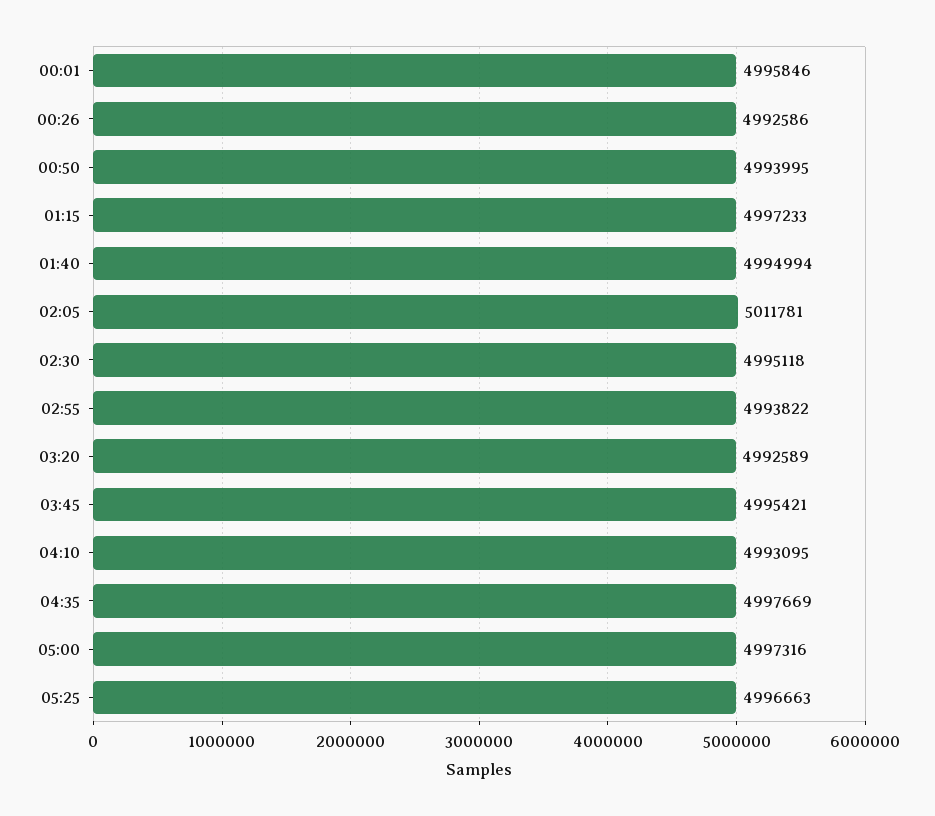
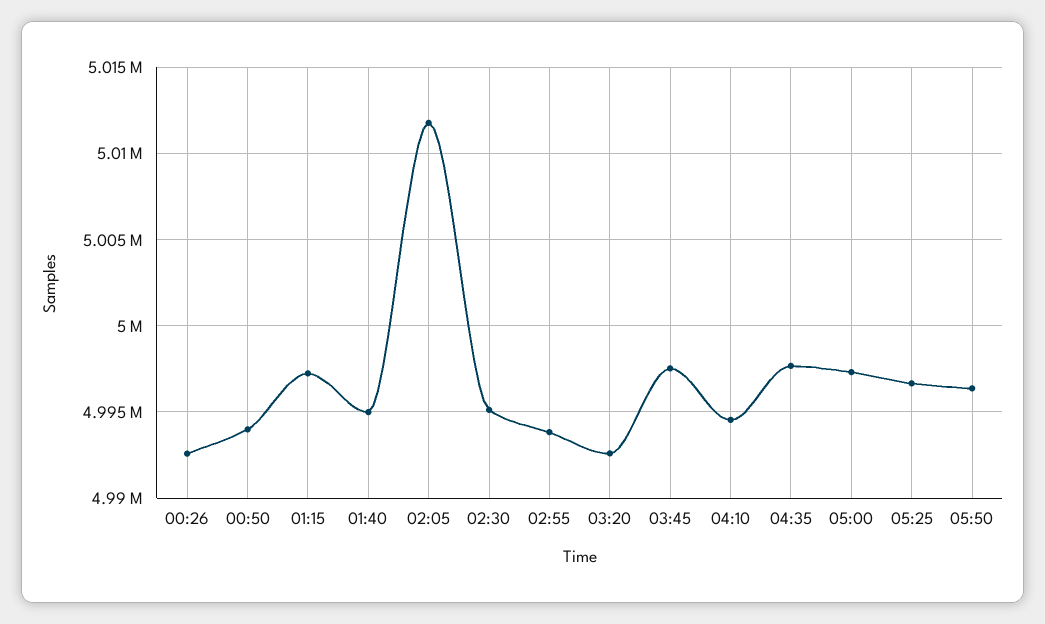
00:01: 4995846 -> none
03:45: 4995421 -> 4997500
04:10: 4993095 -> 4994500
05:50: none -> 4996500

